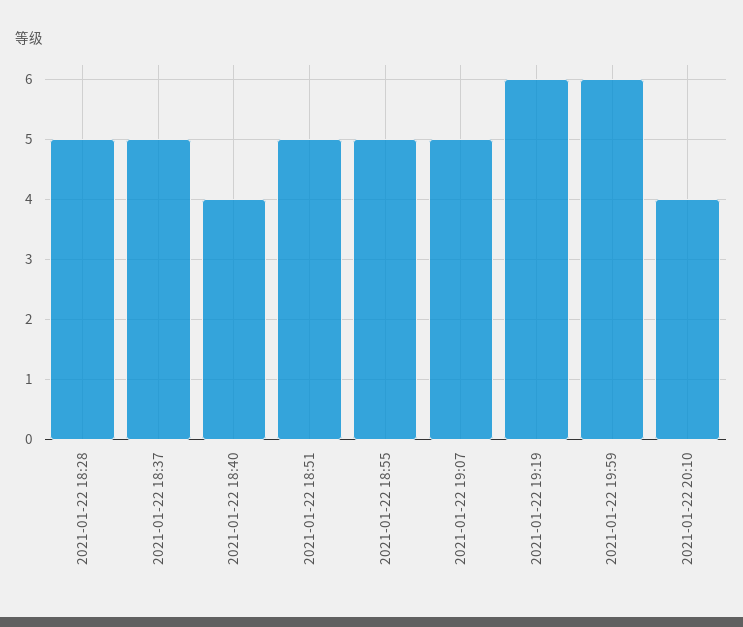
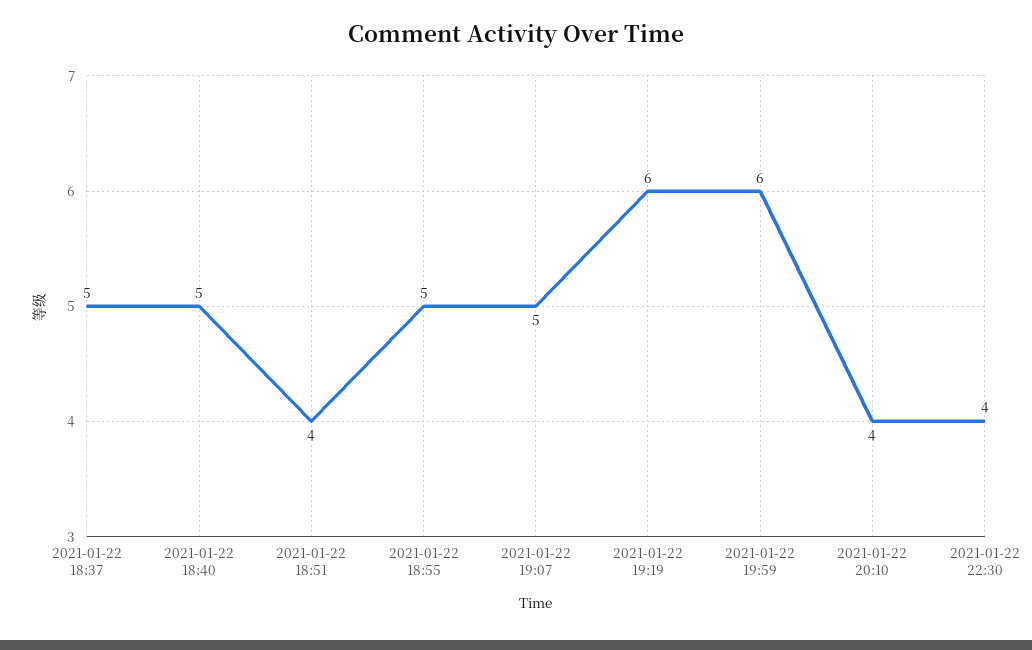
2021-01-22 18:28: 5 -> none
2021-01-22 18:40: 4 -> 5
2021-01-22 18:51: 5 -> 4
2021-01-22 22:30: none -> 4

